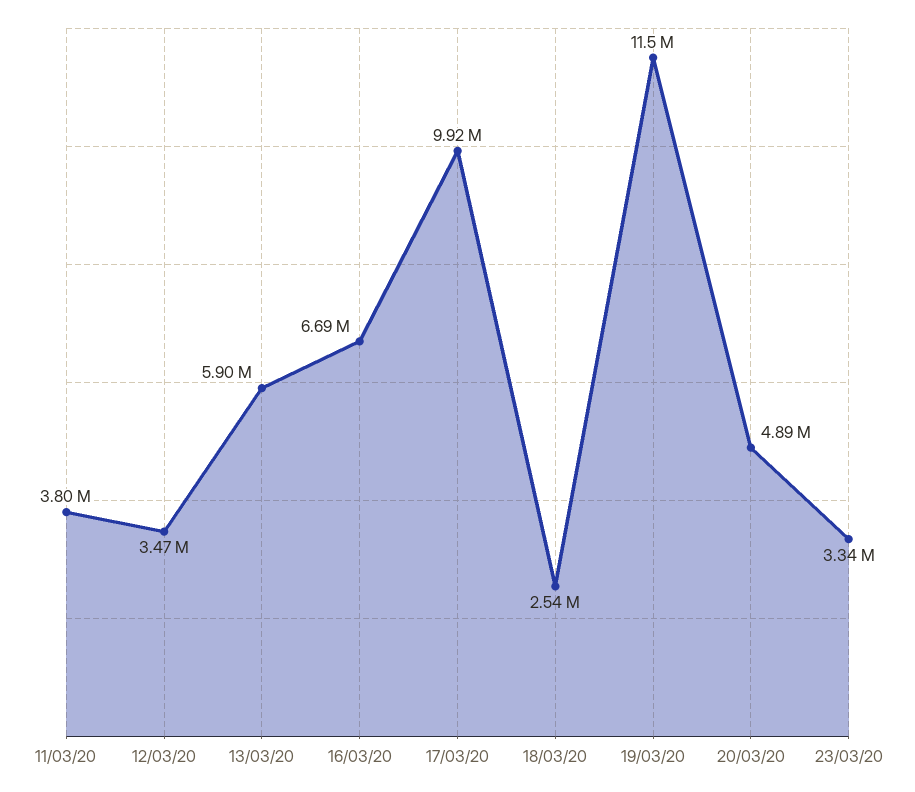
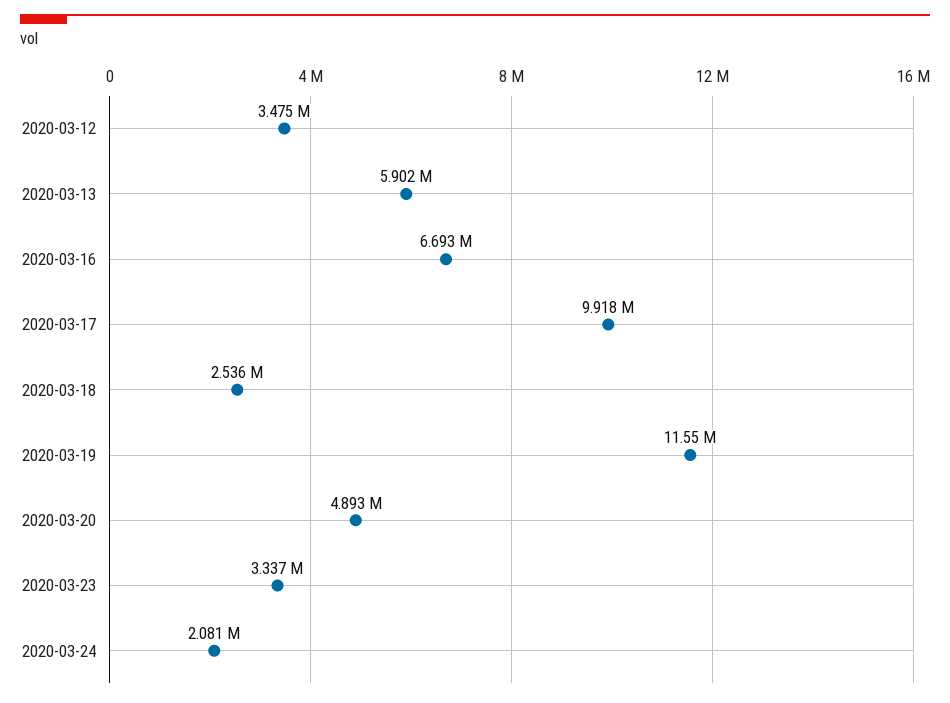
11/03/20: 3800000 -> none
2020-03-24: none -> 2081000

